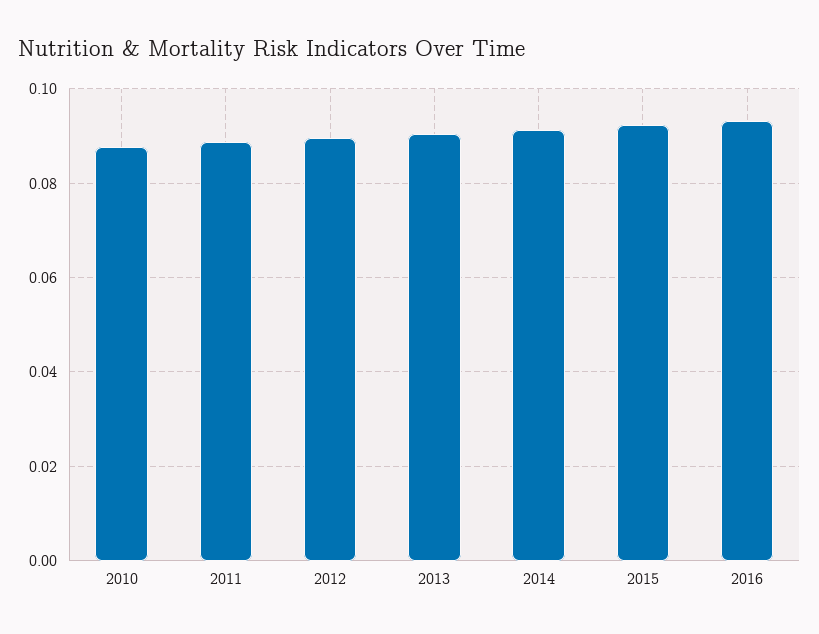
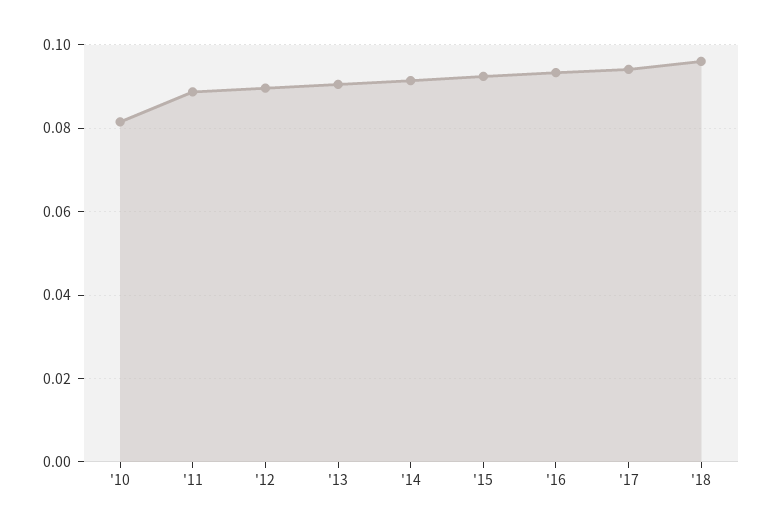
2010: 0.088 -> 0.082
'17: none -> 0.094
'18: none -> 0.096

